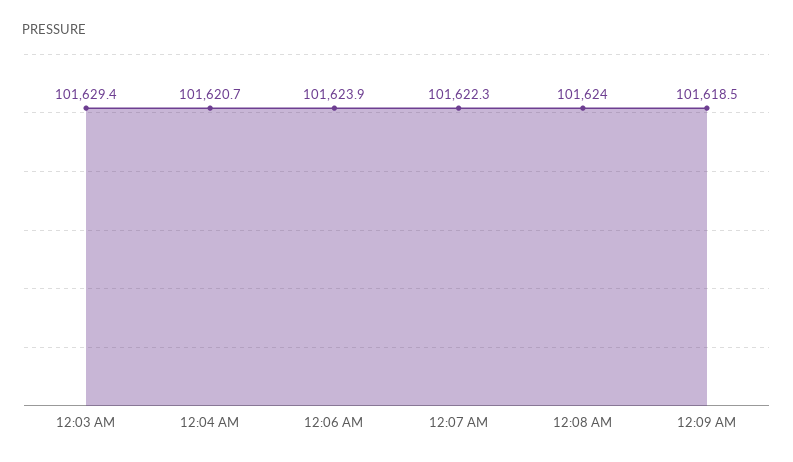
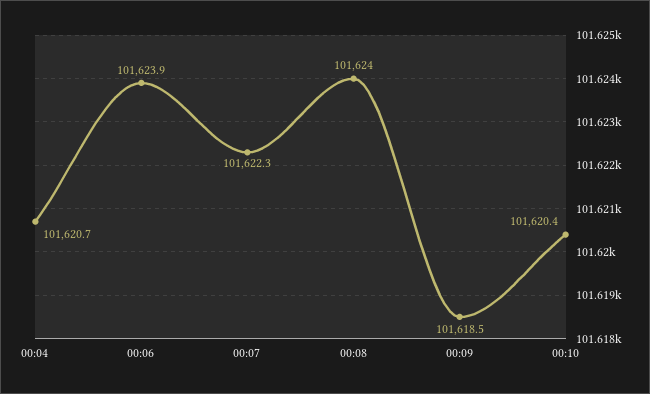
12:03 AM: 101629.4 -> none
00:10: none -> 101620.4

